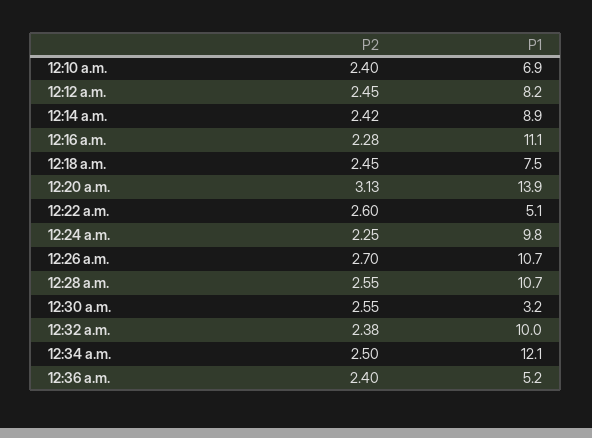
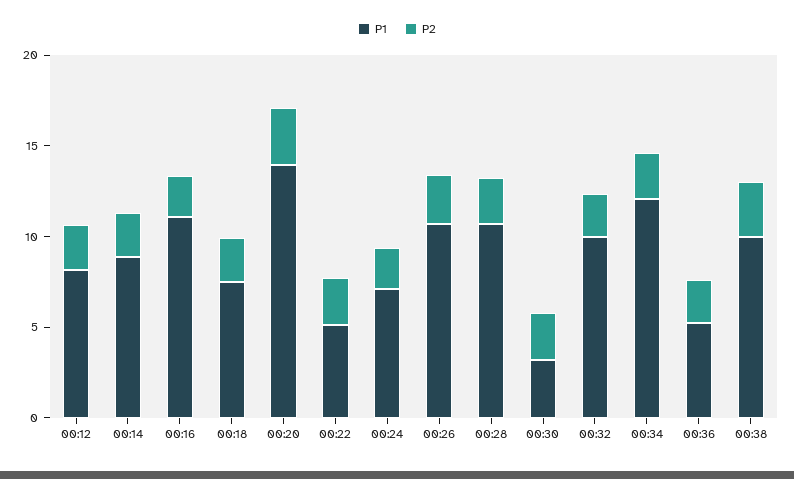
P2, 12:10 a.m.: 2.4 -> none
P1, 12:10 a.m.: 6.9 -> none
P1, 12:24 a.m.: 9.8 -> 7
P1, 00:38: none -> 10
P2, 00:38: none -> 3

